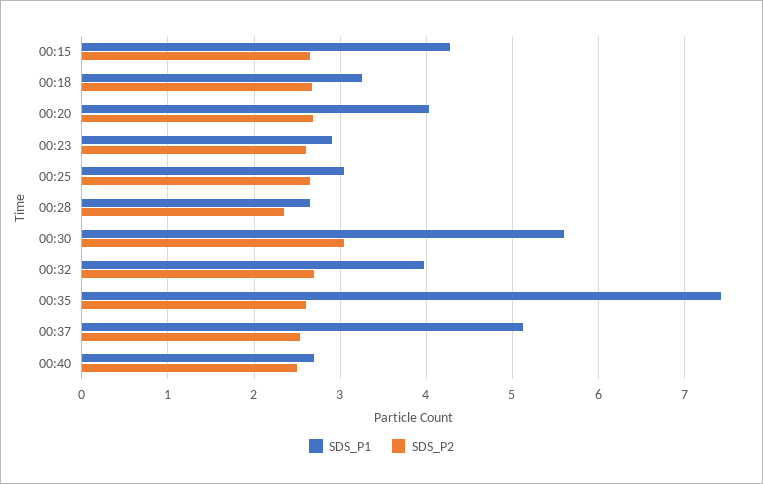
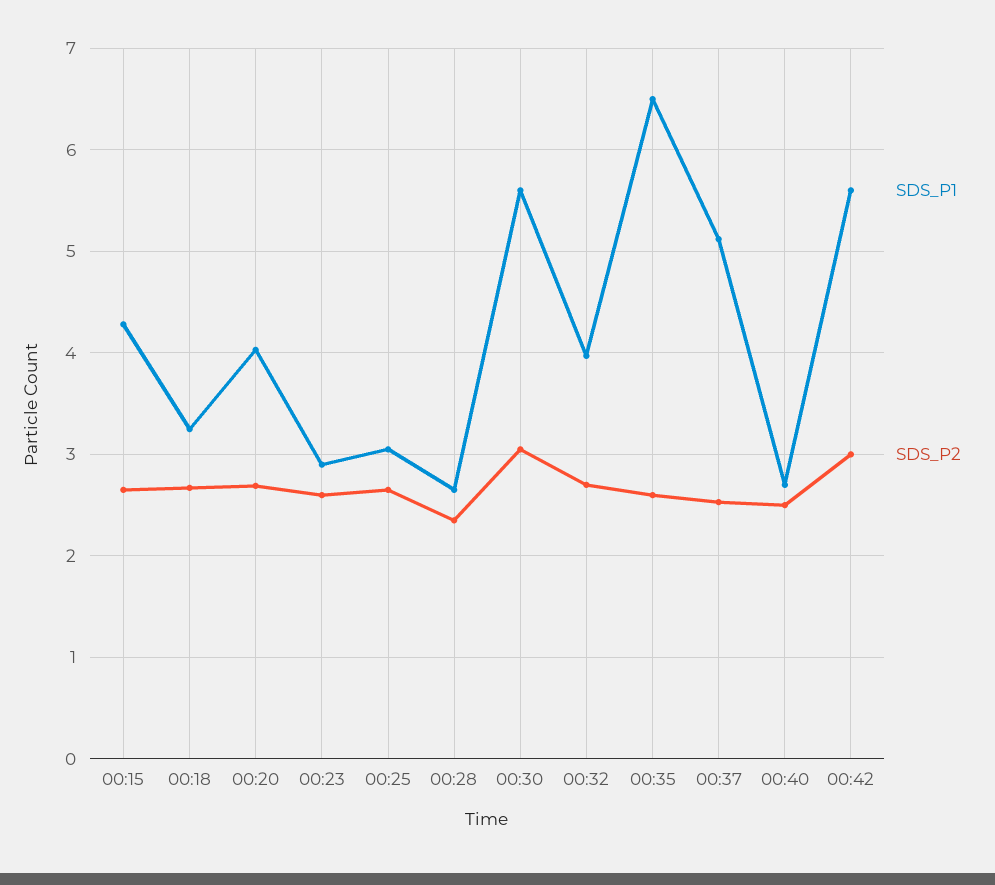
SDS_P1, 00:35: 7.4 -> 6.5
SDS_P1, 00:42: none -> 5.6
SDS_P2, 00:42: none -> 3

